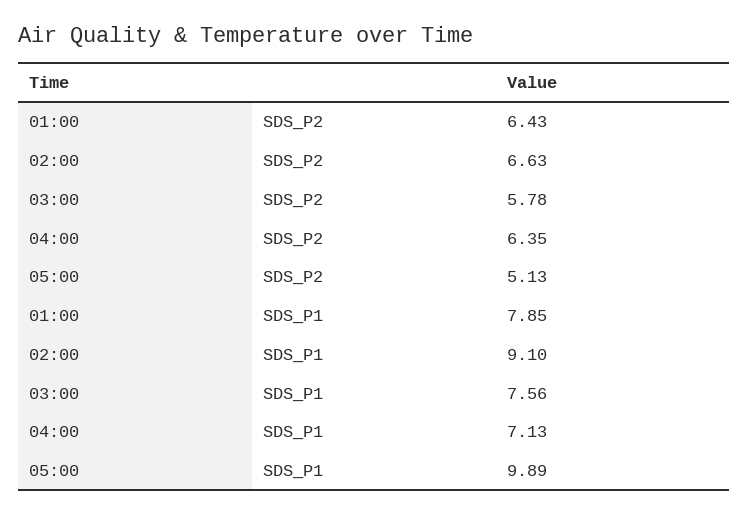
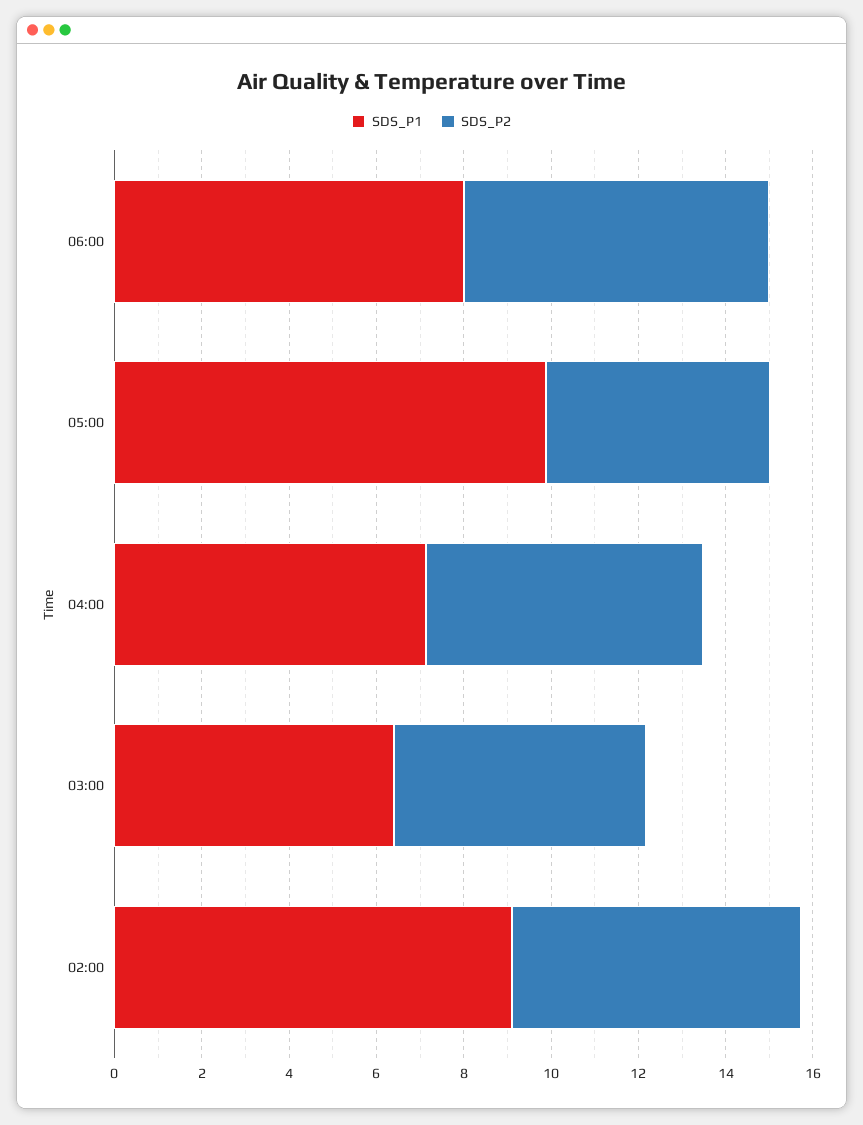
SDS_P2, 01:00: 6.43 -> none
SDS_P1, 01:00: 7.85 -> none
SDS_P1, 03:00: 7.56 -> 6.5
SDS_P1, 06:00: none -> 8
SDS_P2, 06:00: none -> 7

